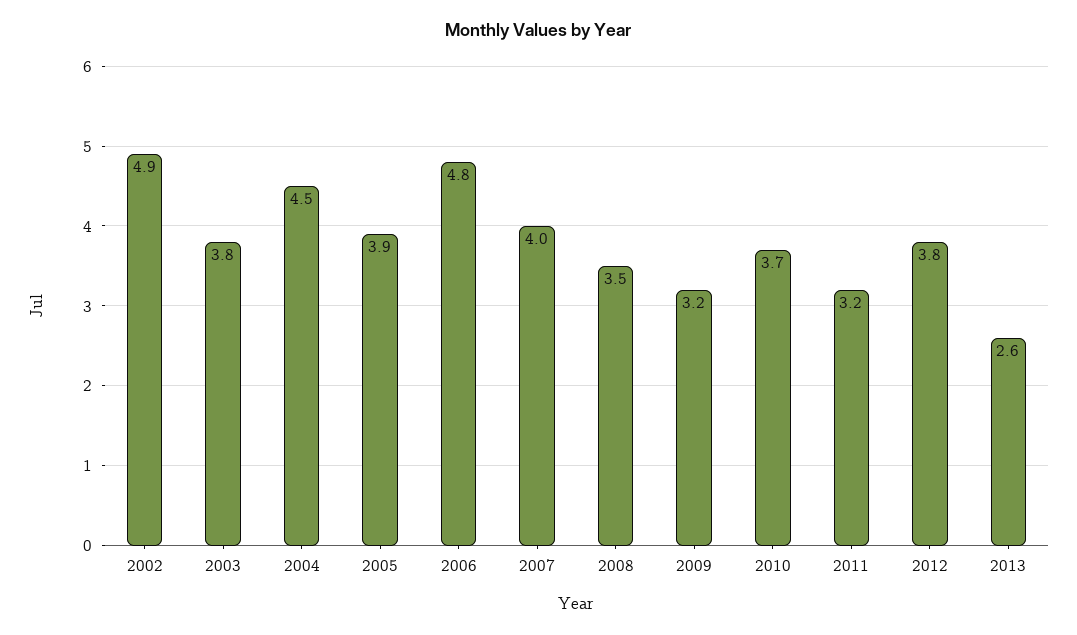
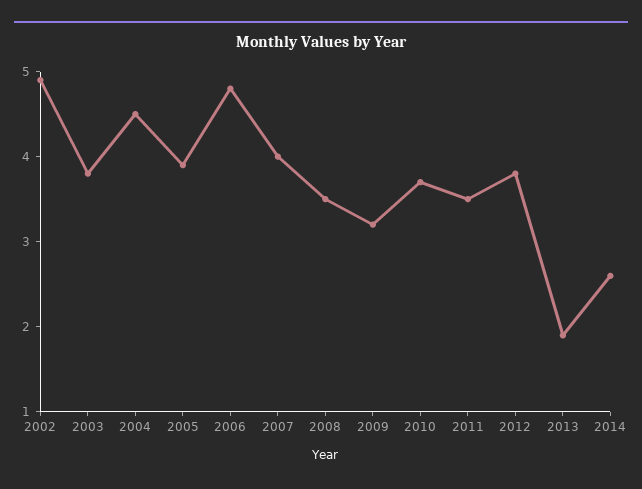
2011: 3.2 -> 3.5
2013: 2.6 -> 1.9
2014: none -> 2.6

